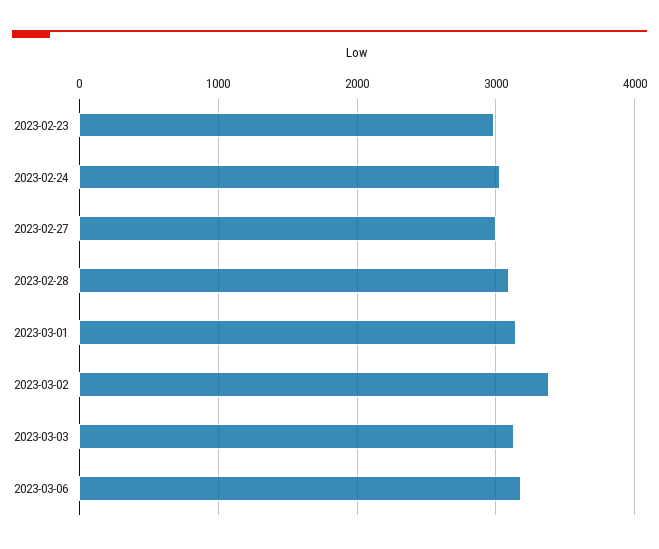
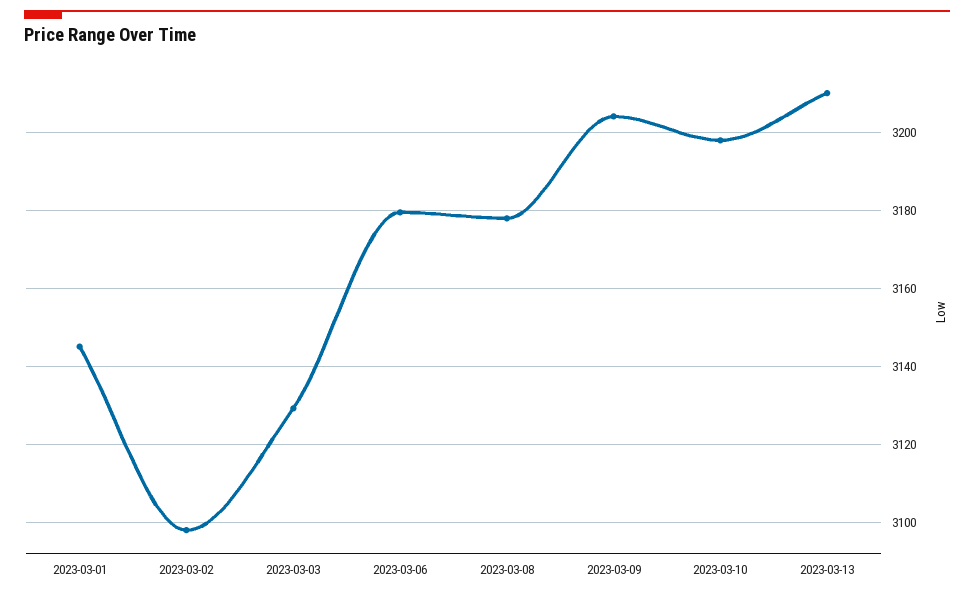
2023-02-23: 3000 -> none
2023-02-24: 3000 -> none
2023-02-27: 3000 -> none
2023-02-28: 3100 -> none
2023-03-02: 3400 -> 3098
2023-03-08: none -> 3178
2023-03-09: none -> 3204
2023-03-10: none -> 3198
2023-03-13: none -> 3210

